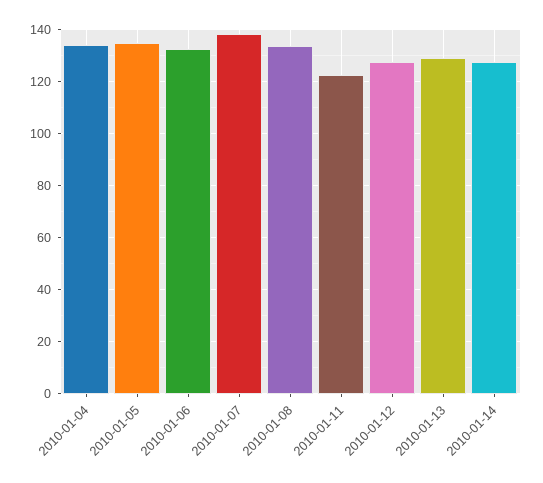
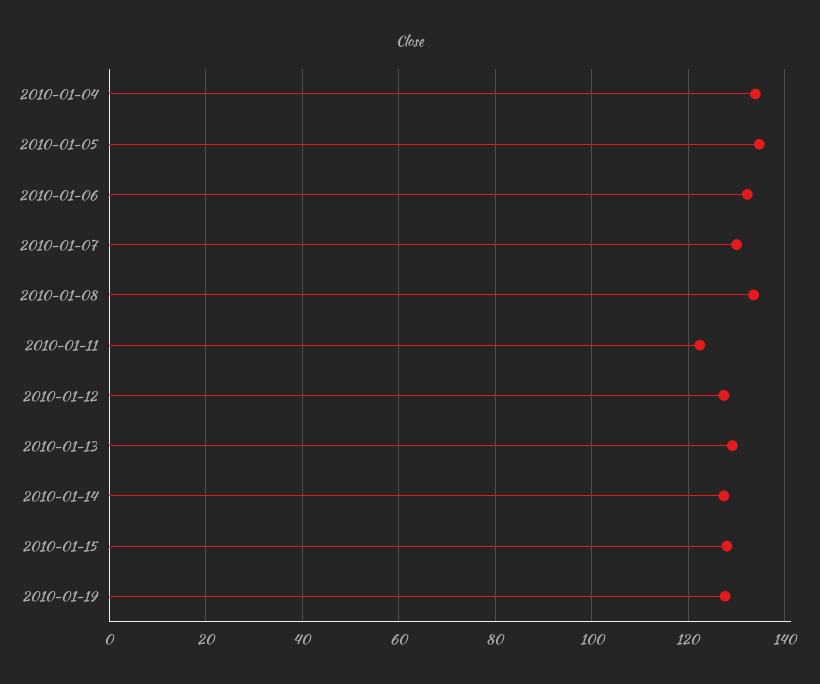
2010-01-07: 137.5 -> 130
2010-01-15: none -> 128
2010-01-19: none -> 128

